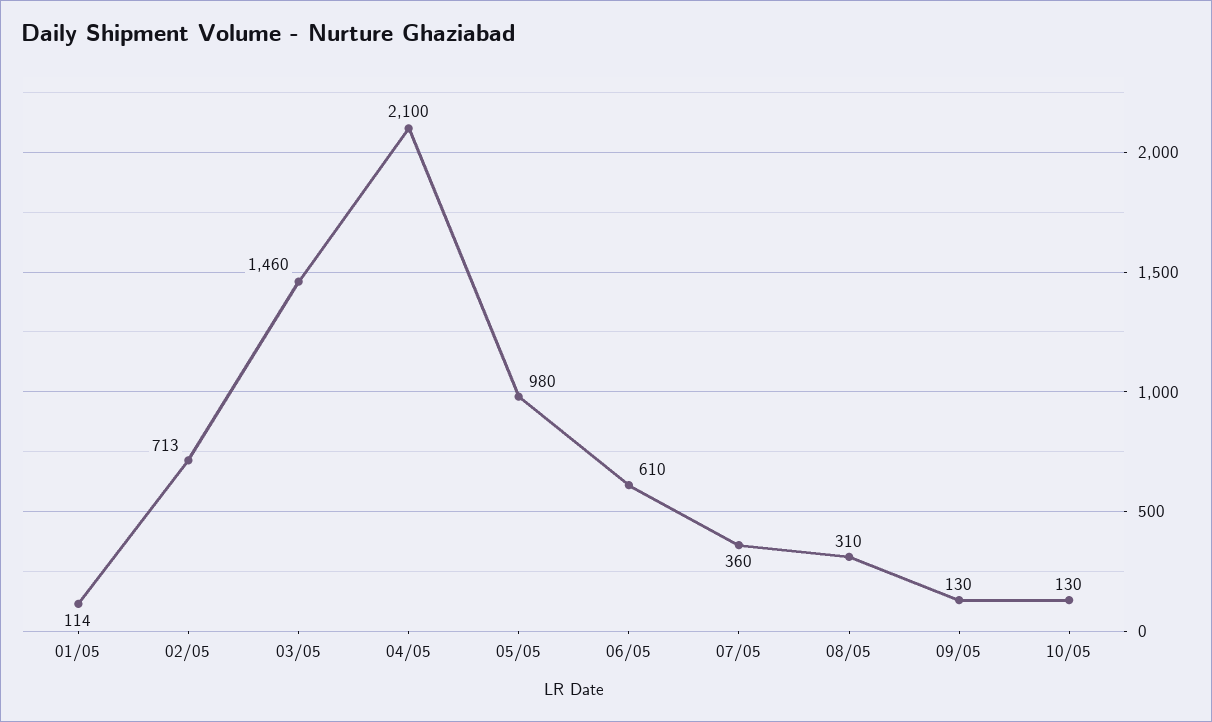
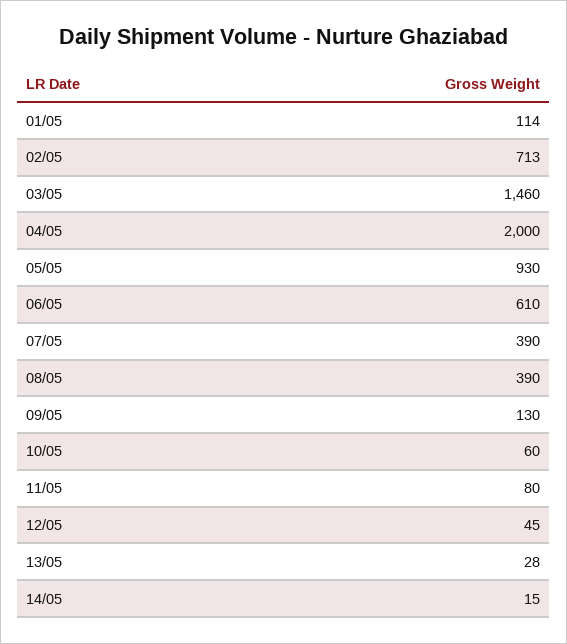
04/05: 2100 -> 2000
05/05: 980 -> 930
07/05: 360 -> 390
08/05: 310 -> 390
10/05: 130 -> 60
11/05: none -> 80
12/05: none -> 45
13/05: none -> 28
14/05: none -> 15

